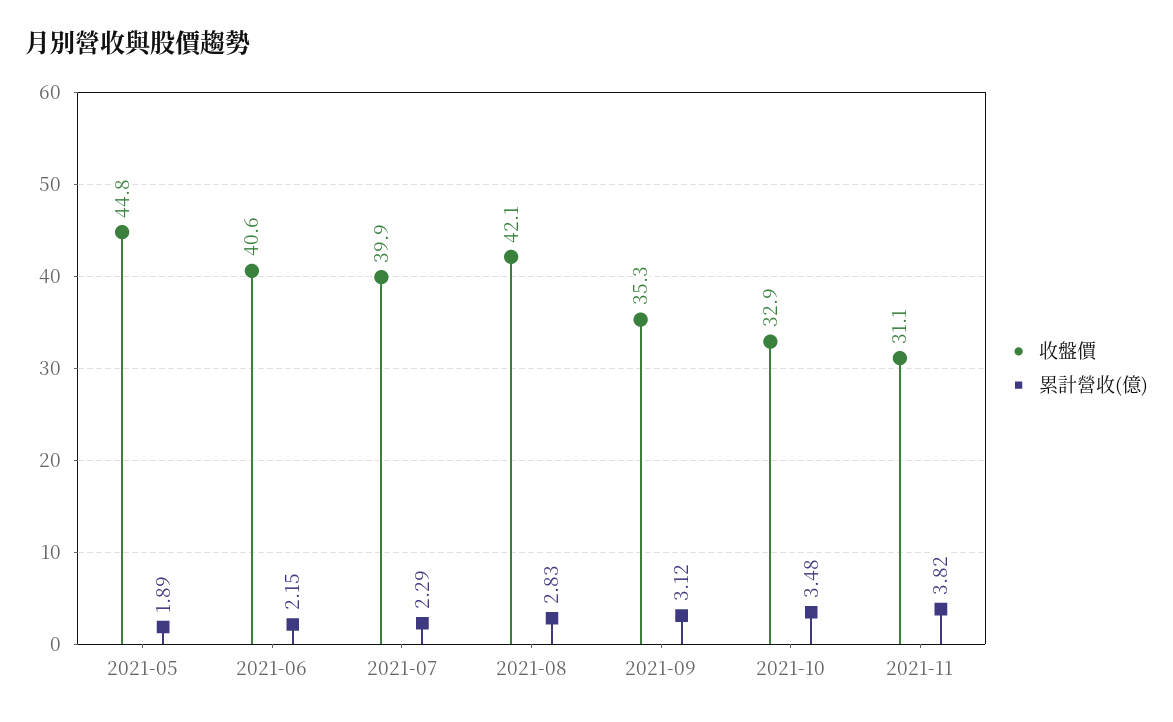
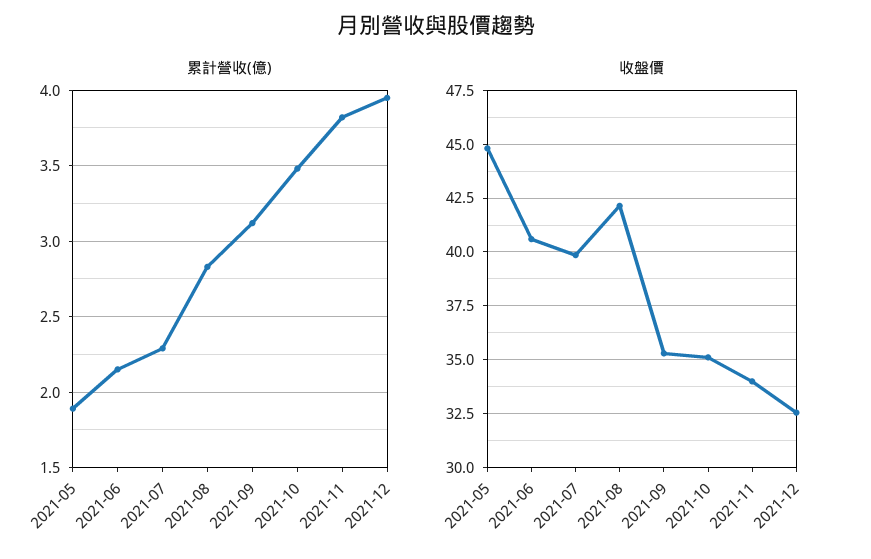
收盤價, 2021-10: 32.9 -> 35
收盤價, 2021-11: 31.1 -> 34
累計營收(億), 2021-12: none -> 3.95
收盤價, 2021-12: none -> 32.5

